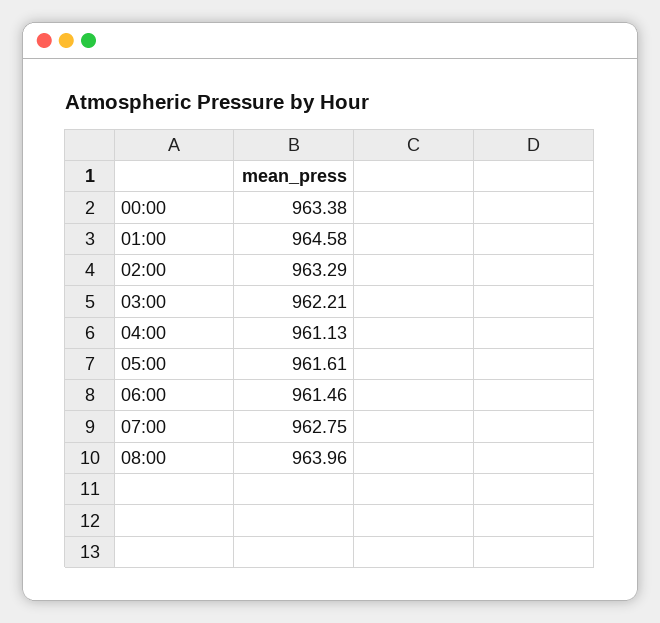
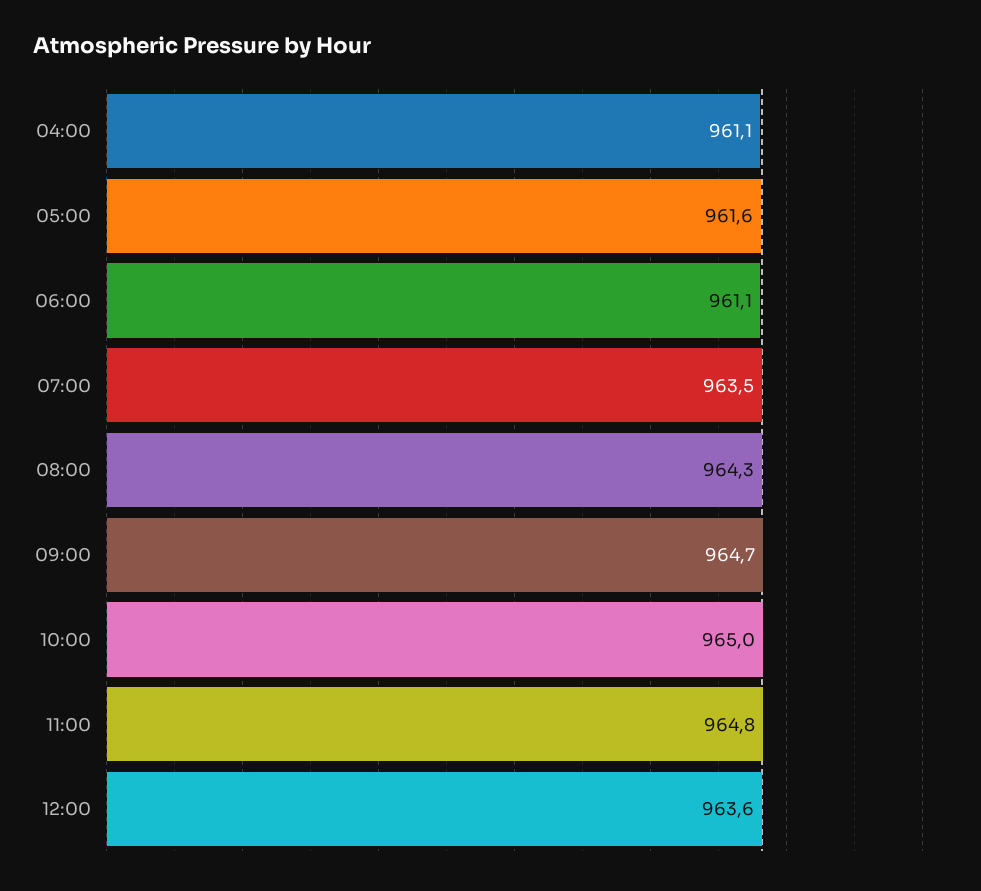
00:00: 963.38 -> none
01:00: 964.58 -> none
02:00: 963.29 -> none
03:00: 962.21 -> none
06:00: 961.46 -> 961.1
07:00: 962.75 -> 963.5
08:00: 963.96 -> 964.3
09:00: none -> 964.7
10:00: none -> 965
11:00: none -> 964.8
12:00: none -> 963.6

